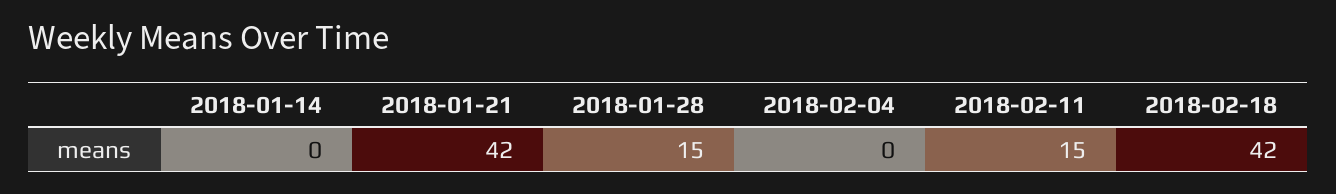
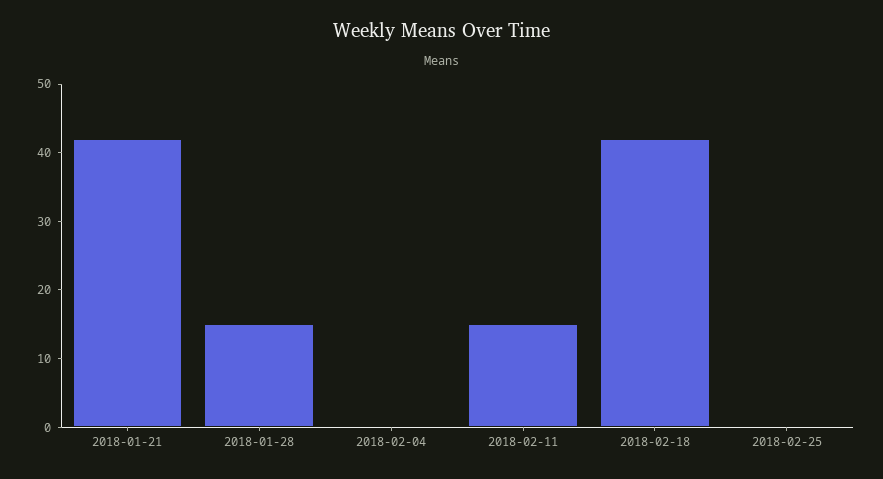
2018-01-14: 0 -> none
2018-02-25: none -> 0

